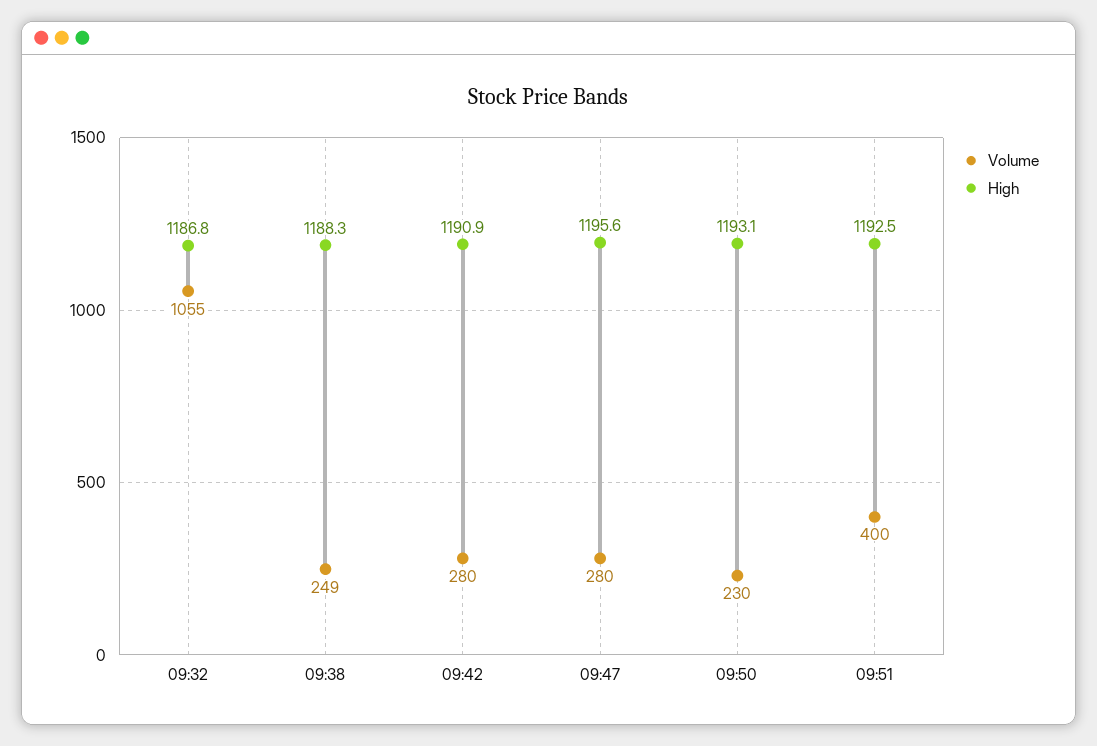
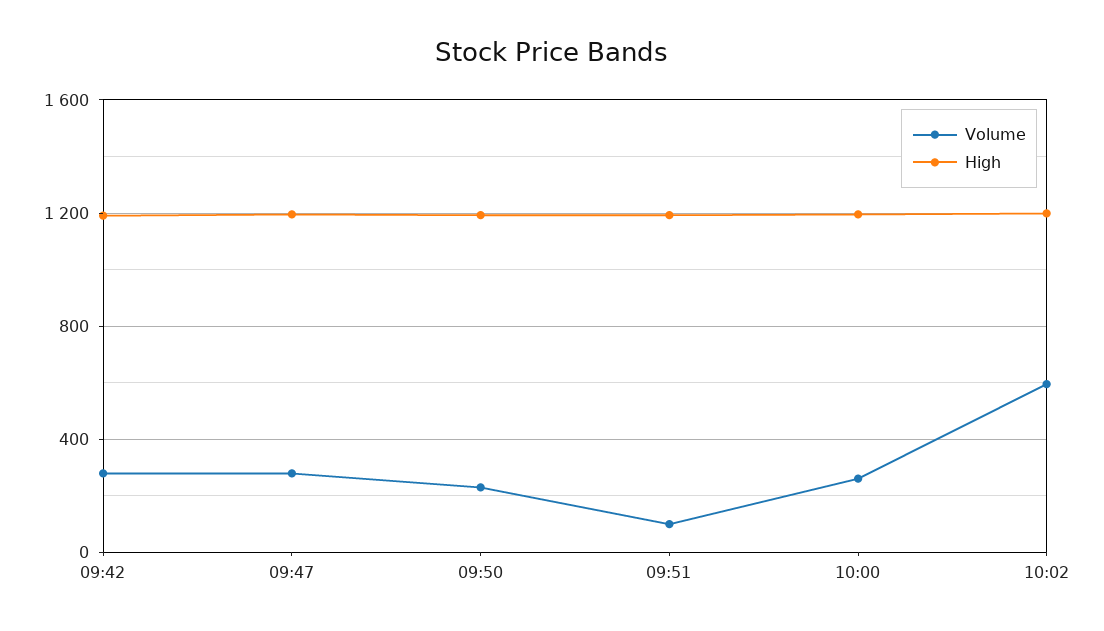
Volume, 09:32: 1055 -> none
High, 09:32: 1186.8 -> none
Volume, 09:38: 249 -> none
High, 09:38: 1188.3 -> none
Volume, 09:51: 400 -> 100
Volume, 10:00: none -> 250
High, 10:00: none -> 1200
Volume, 10:02: none -> 600
High, 10:02: none -> 1200

